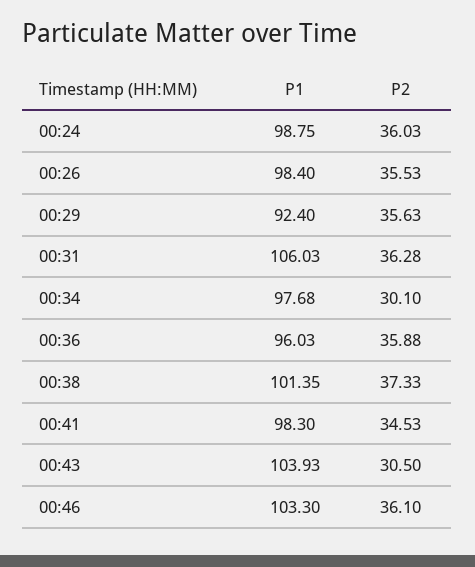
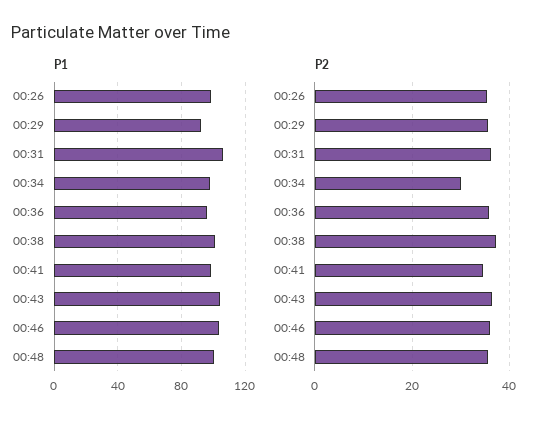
P1, 00:24: 98.75 -> none
P2, 00:24: 36.03 -> none
P2, 00:43: 30.5 -> 36
P1, 00:48: none -> 100
P2, 00:48: none -> 36

